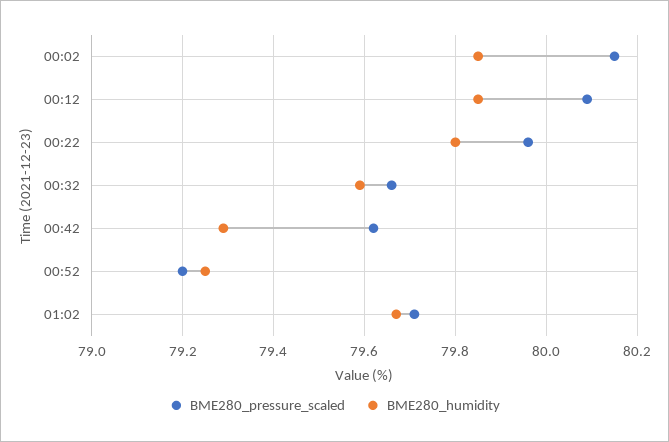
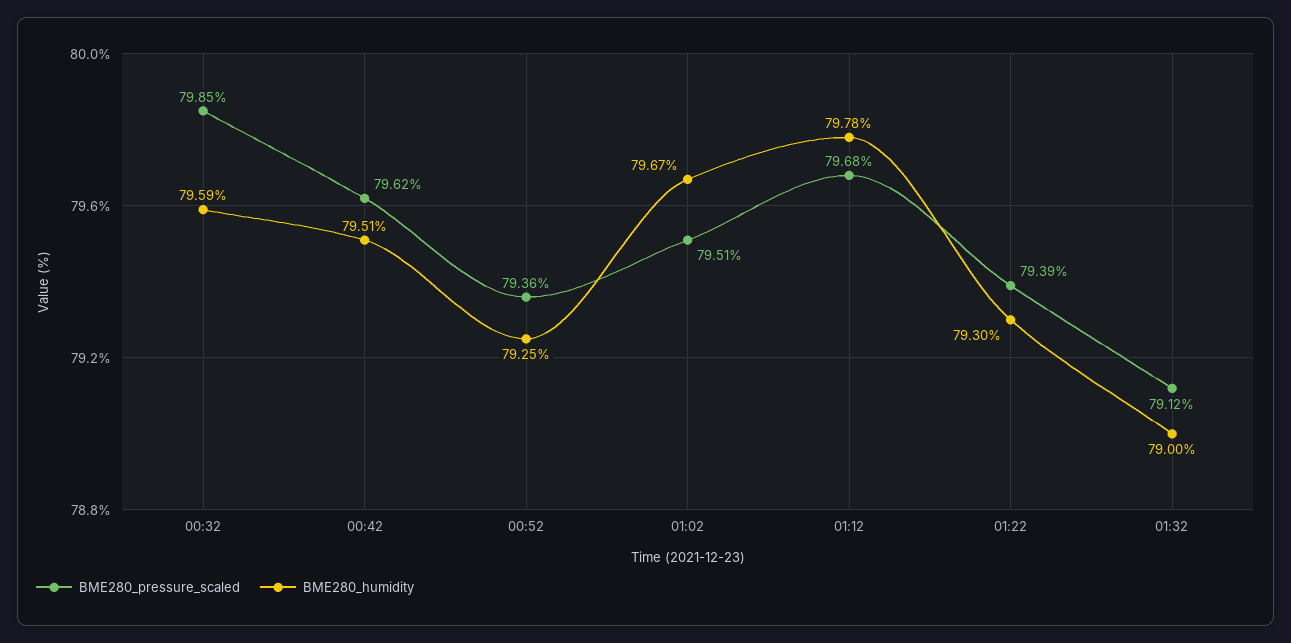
BME280_pressure_scaled, 00:02: 80.15 -> none
BME280_humidity, 00:02: 79.85 -> none
BME280_pressure_scaled, 00:12: 80.1 -> none
BME280_humidity, 00:12: 79.85 -> none
BME280_pressure_scaled, 00:22: 79.95 -> none
BME280_humidity, 00:22: 79.8 -> none
BME280_pressure_scaled, 00:32: 79.65 -> 79.85
BME280_humidity, 00:42: 79.3 -> 79.51
BME280_pressure_scaled, 00:52: 79.2 -> 79.36
BME280_pressure_scaled, 01:02: 79.7 -> 79.51
BME280_pressure_scaled, 01:12: none -> 79.68
BME280_humidity, 01:12: none -> 79.78
BME280_pressure_scaled, 01:22: none -> 79.39
BME280_humidity, 01:22: none -> 79.3
BME280_pressure_scaled, 01:32: none -> 79.12
BME280_humidity, 01:32: none -> 79

